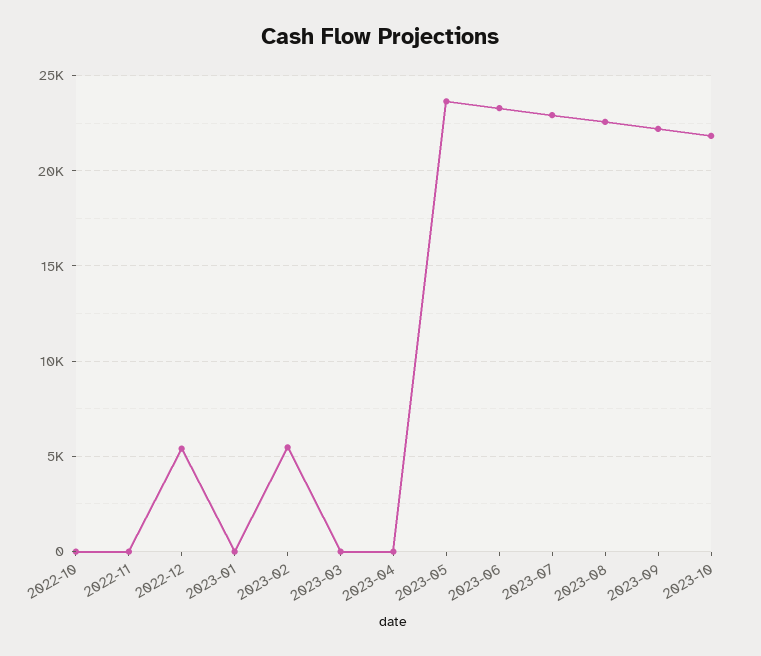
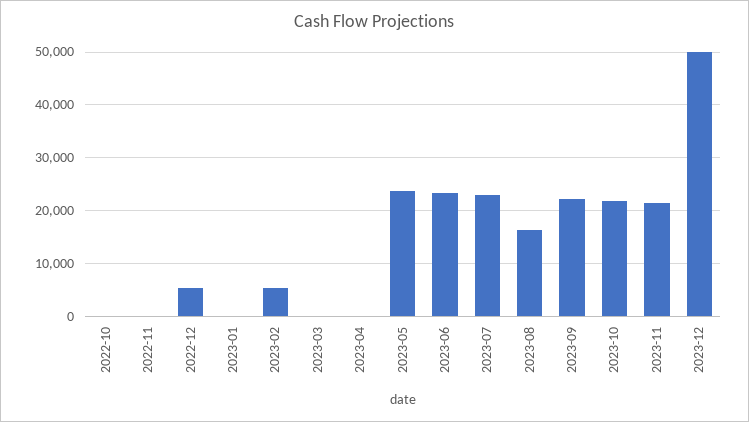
2023-08: 22500 -> 16000
2023-11: none -> 22000
2023-12: none -> 50000

